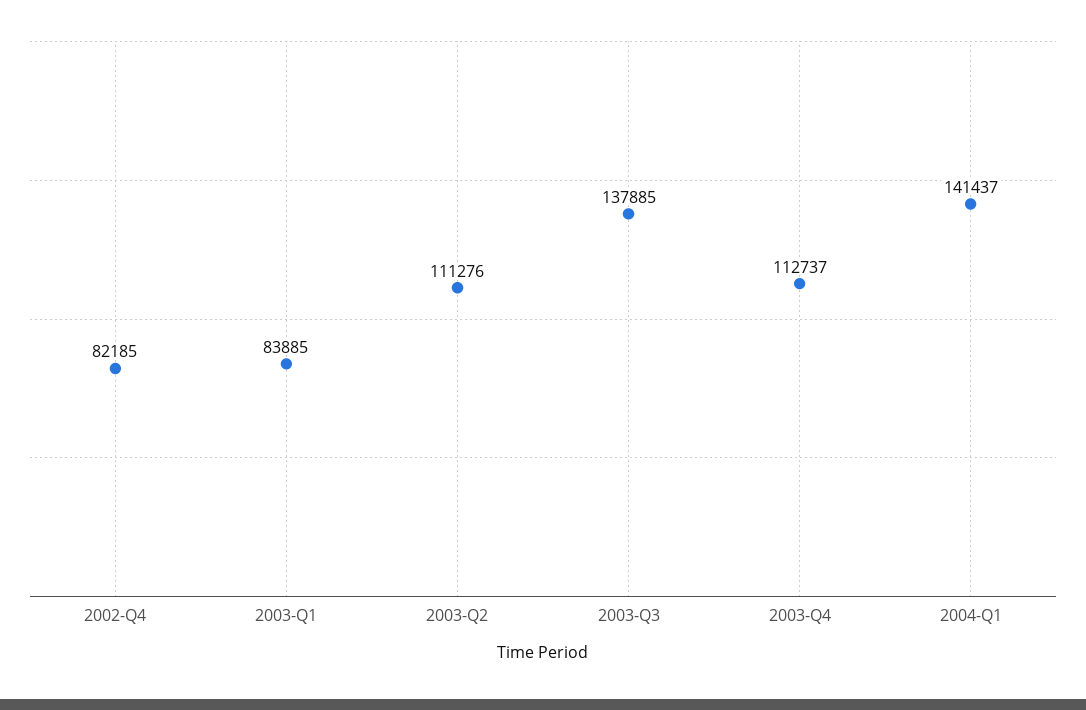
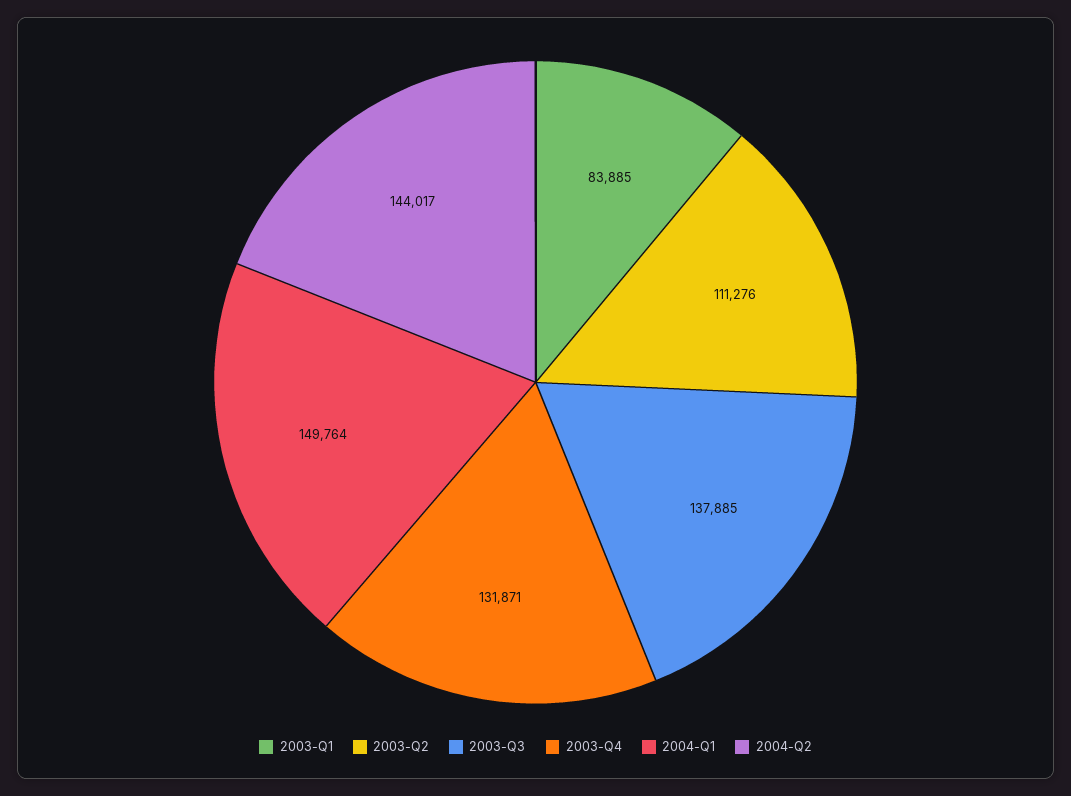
2002-Q4: 82185 -> none
2003-Q4: 112737 -> 131871
2004-Q1: 141437 -> 149764
2004-Q2: none -> 144017

